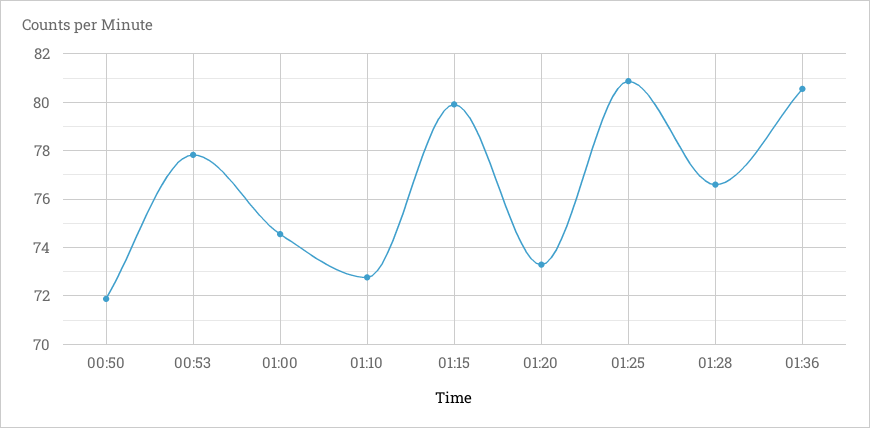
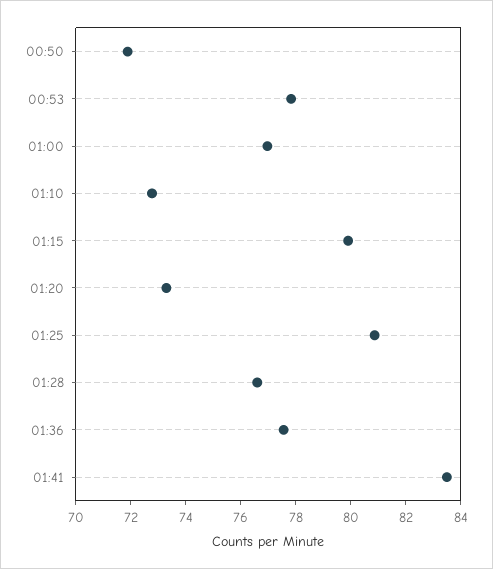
01:00: 74.5 -> 77
01:36: 80.5 -> 77.5
01:41: none -> 83.5

